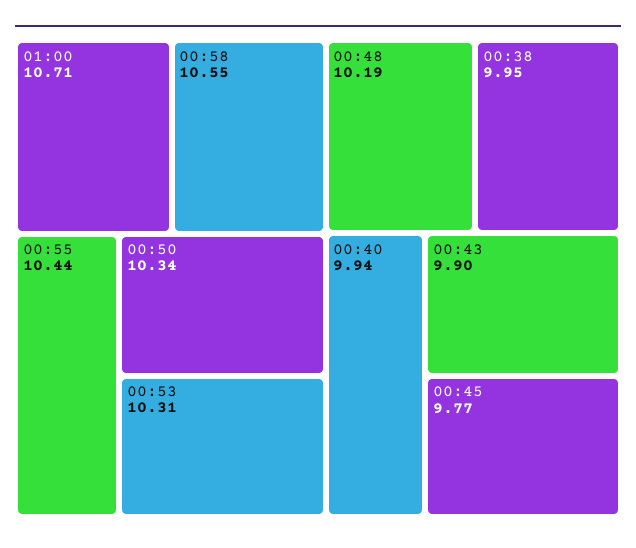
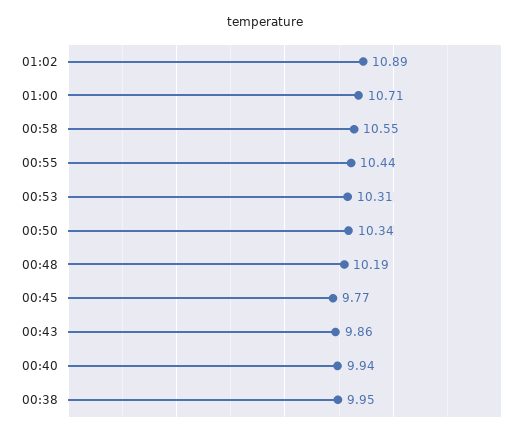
00:43: 9.9 -> 9.86
01:02: none -> 10.89

